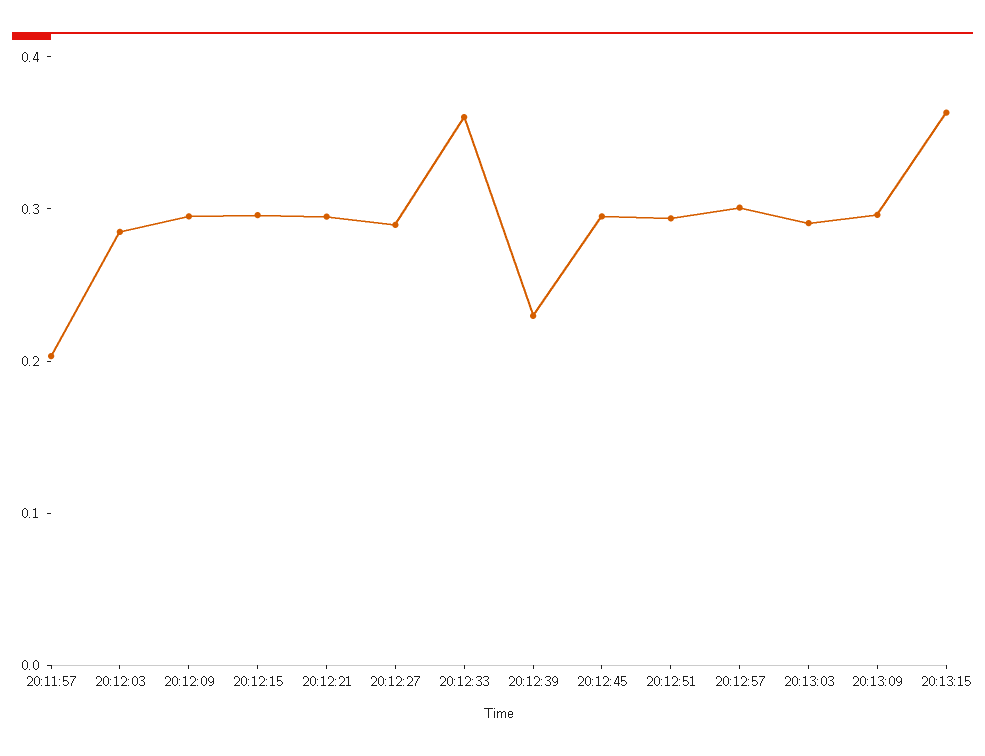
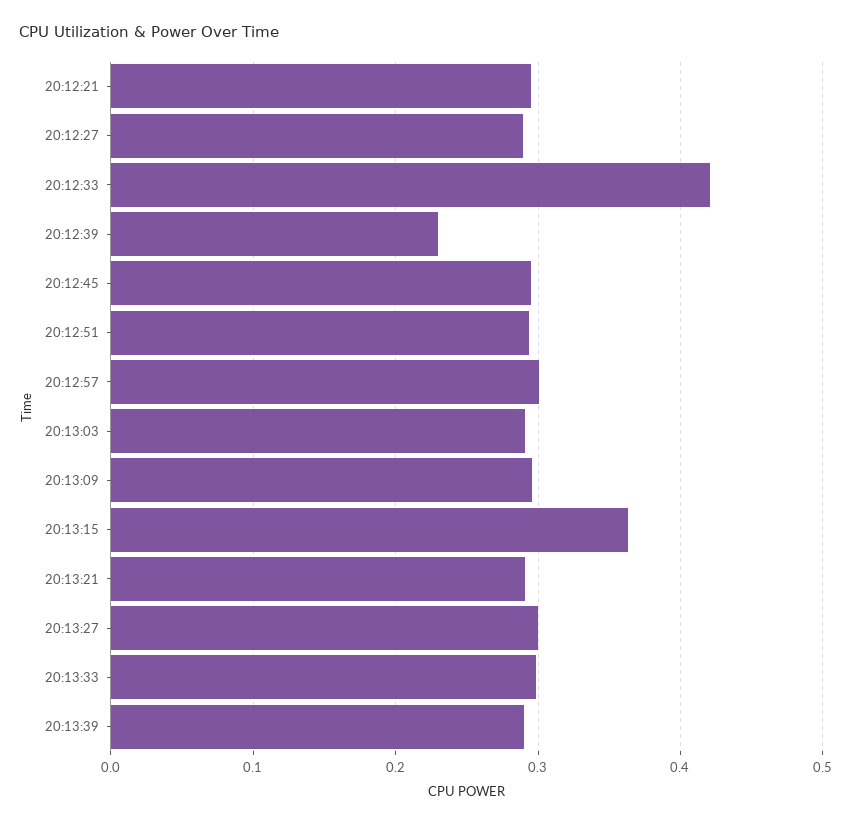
20:11:57: 0.2 -> none
20:12:03: 0.28 -> none
20:12:09: 0.3 -> none
20:12:15: 0.3 -> none
20:12:33: 0.36 -> 0.42
20:13:21: none -> 0.29
20:13:27: none -> 0.3
20:13:33: none -> 0.3
20:13:39: none -> 0.29

